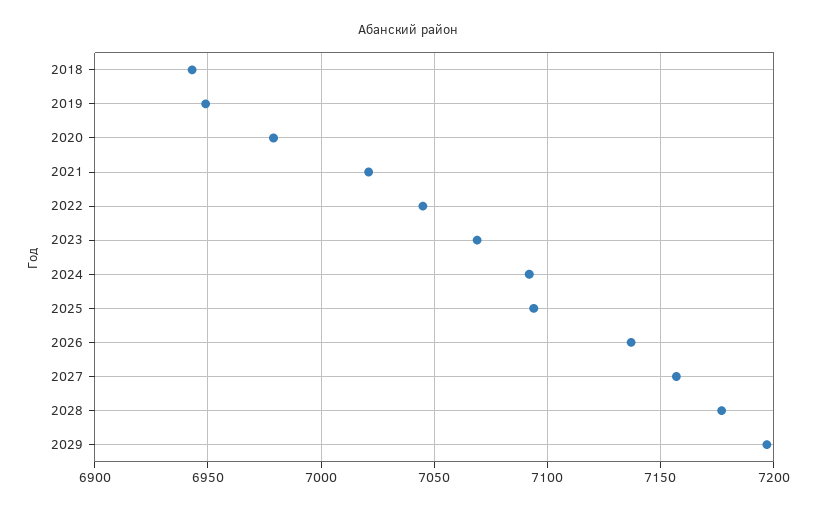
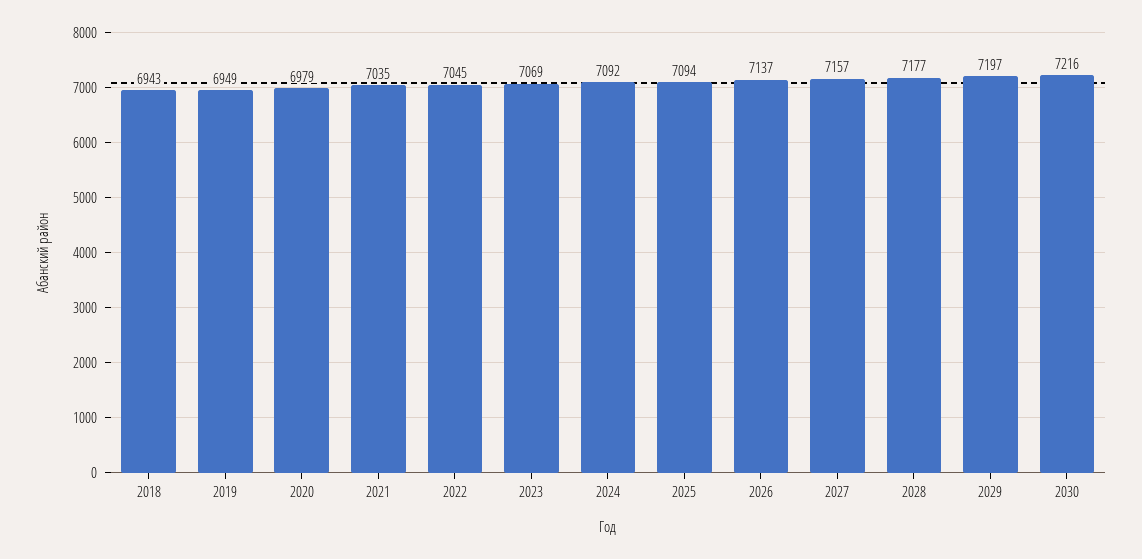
2021: 7020 -> 7035
2030: none -> 7216

